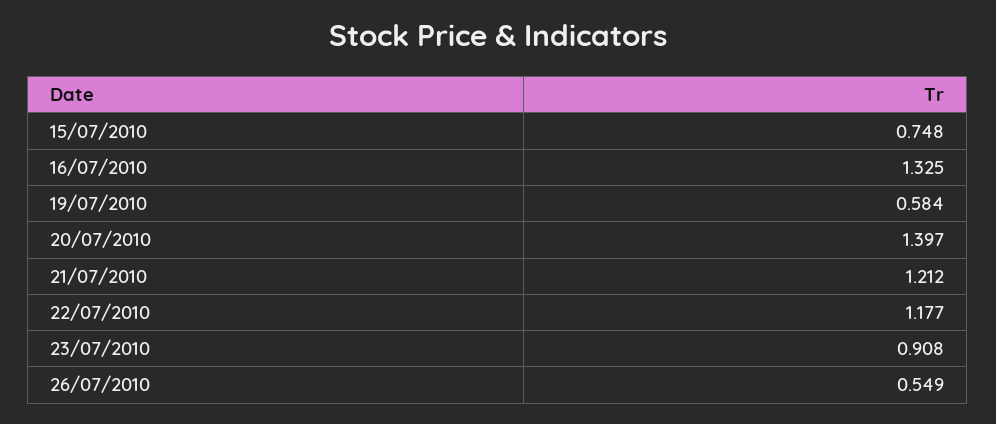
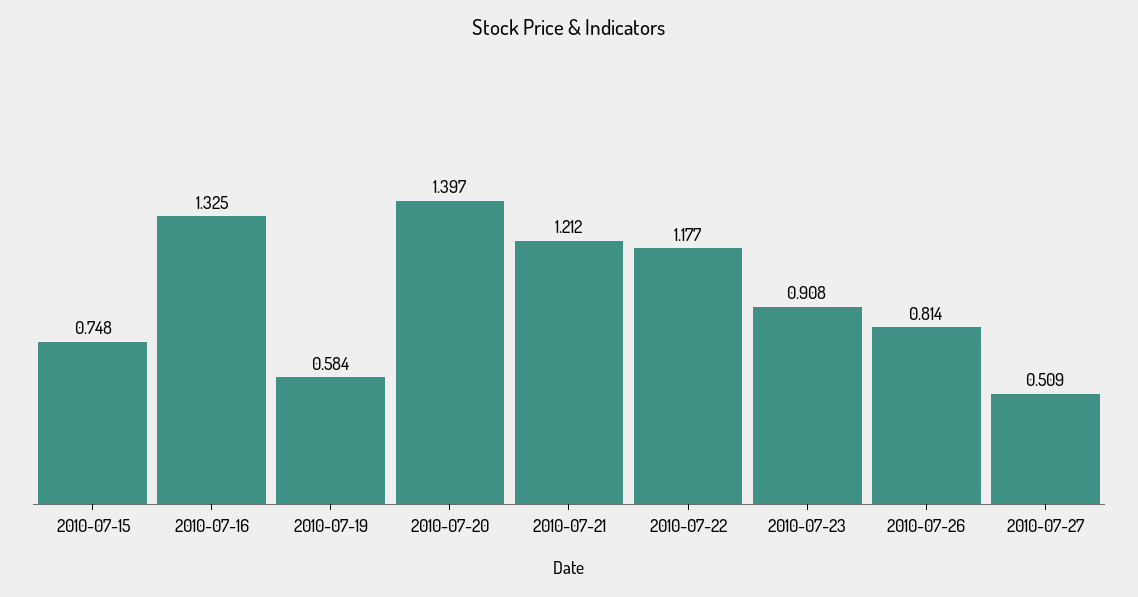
26/07/2010: 0.549 -> 0.814
2010-07-27: none -> 0.509

